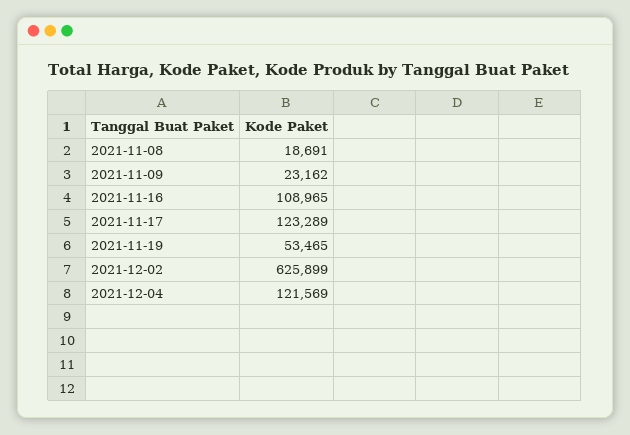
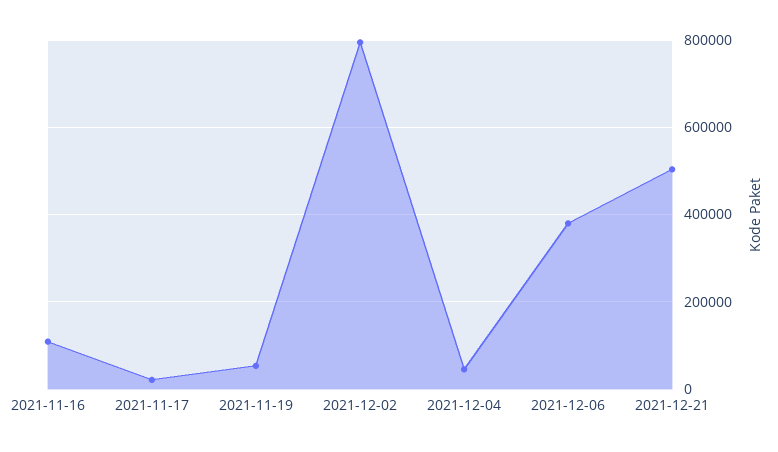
2021-11-08: 18691 -> none
2021-11-09: 23162 -> none
2021-11-17: 123289 -> 20000
2021-12-02: 625899 -> 800000
2021-12-04: 121569 -> 40000
2021-12-06: none -> 380000
2021-12-21: none -> 500000

